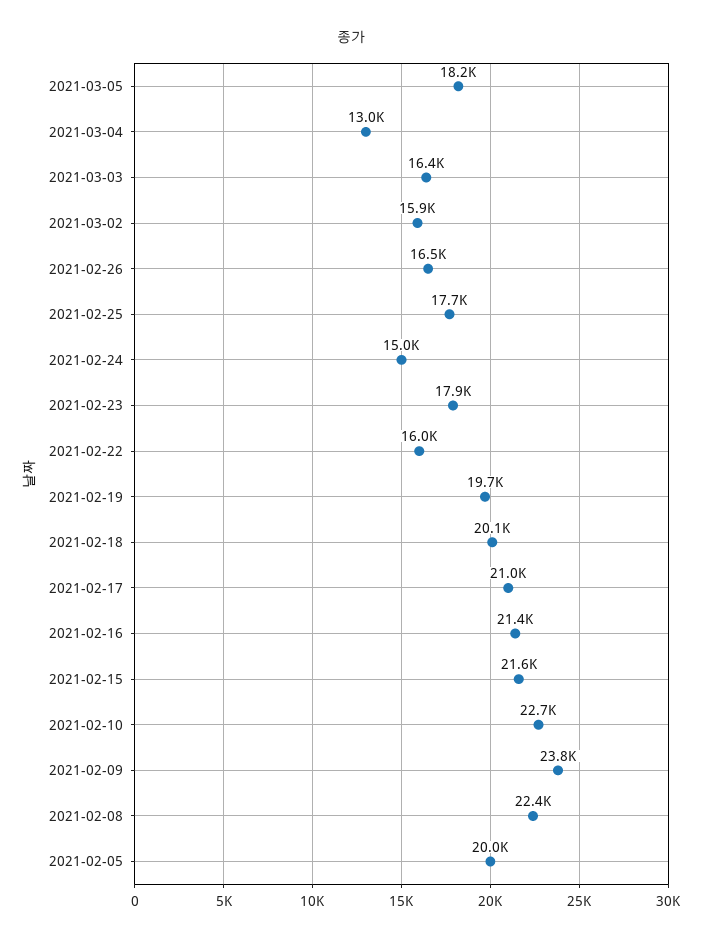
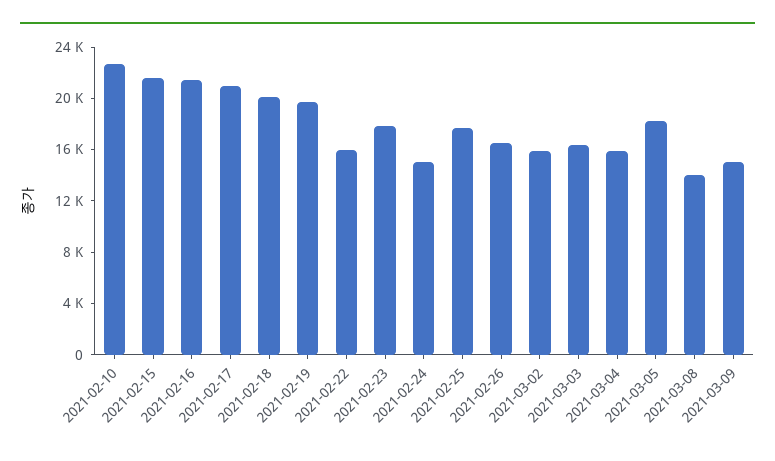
2021-03-04: 13000 -> 16000
2021-02-09: 23800 -> none
2021-02-08: 22400 -> none
2021-02-05: 20000 -> none
2021-03-08: none -> 14000
2021-03-09: none -> 15000

